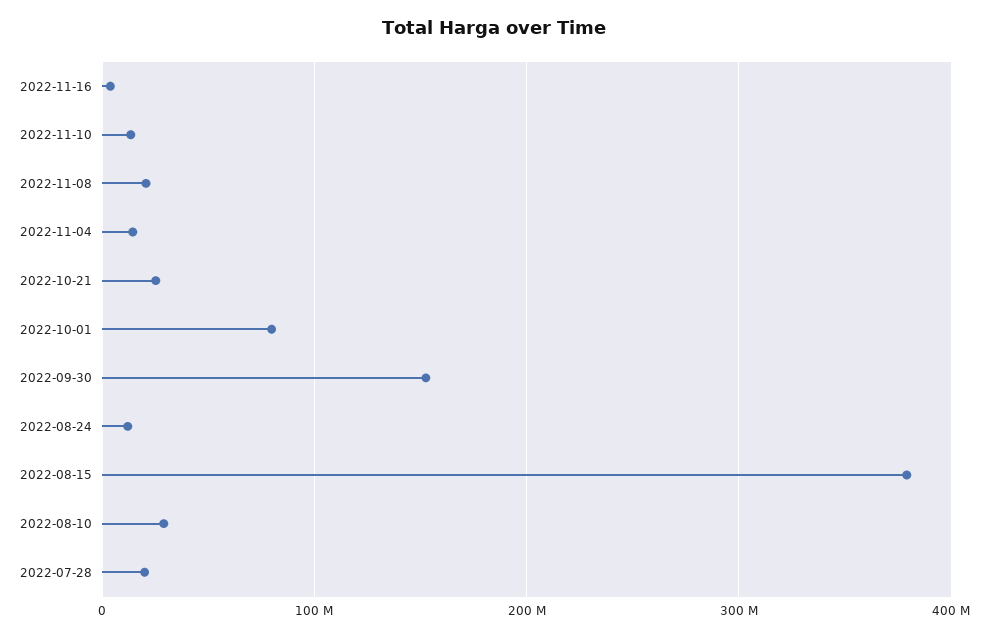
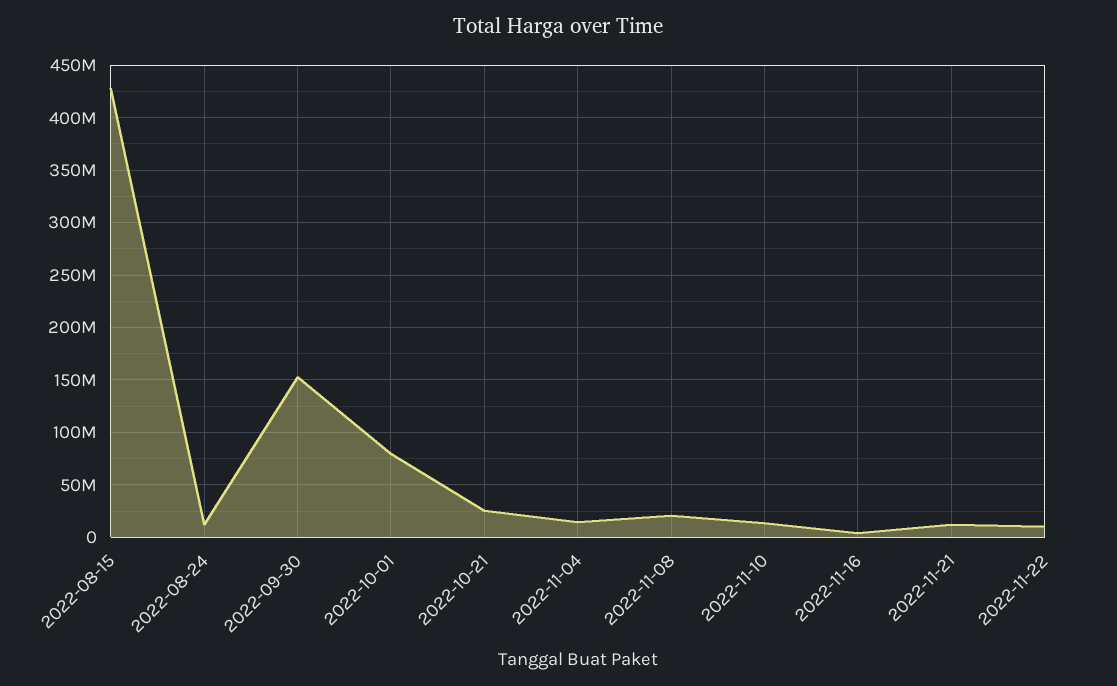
2022-08-15: 380000000 -> 430000000
2022-08-10: 30000000 -> none
2022-07-28: 20000000 -> none
2022-11-21: none -> 10000000
2022-11-22: none -> 10000000

